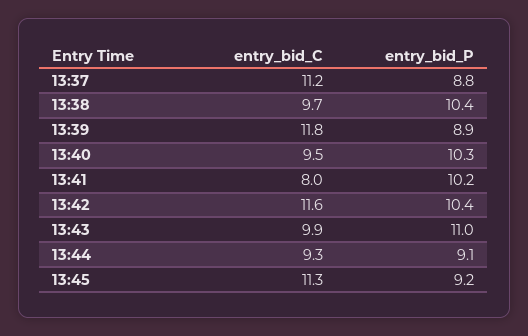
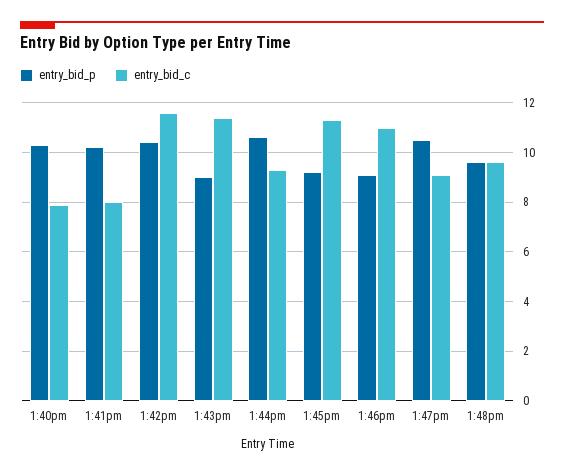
entry_bid_C, 13:37: 11.2 -> none
entry_bid_P, 13:37: 8.8 -> none
entry_bid_C, 13:38: 9.7 -> none
entry_bid_P, 13:38: 10.4 -> none
entry_bid_C, 13:39: 11.8 -> none
entry_bid_P, 13:39: 8.9 -> none
entry_bid_C, 13:40: 9.5 -> 8
entry_bid_C, 13:43: 9.9 -> 11.5
entry_bid_P, 13:43: 11 -> 9
entry_bid_P, 13:44: 9.1 -> 10.5
entry_bid_P, 1:46pm: none -> 9
entry_bid_C, 1:46pm: none -> 11
entry_bid_P, 1:47pm: none -> 10.5
entry_bid_C, 1:47pm: none -> 9
entry_bid_P, 1:48pm: none -> 9.5
entry_bid_C, 1:48pm: none -> 9.5

